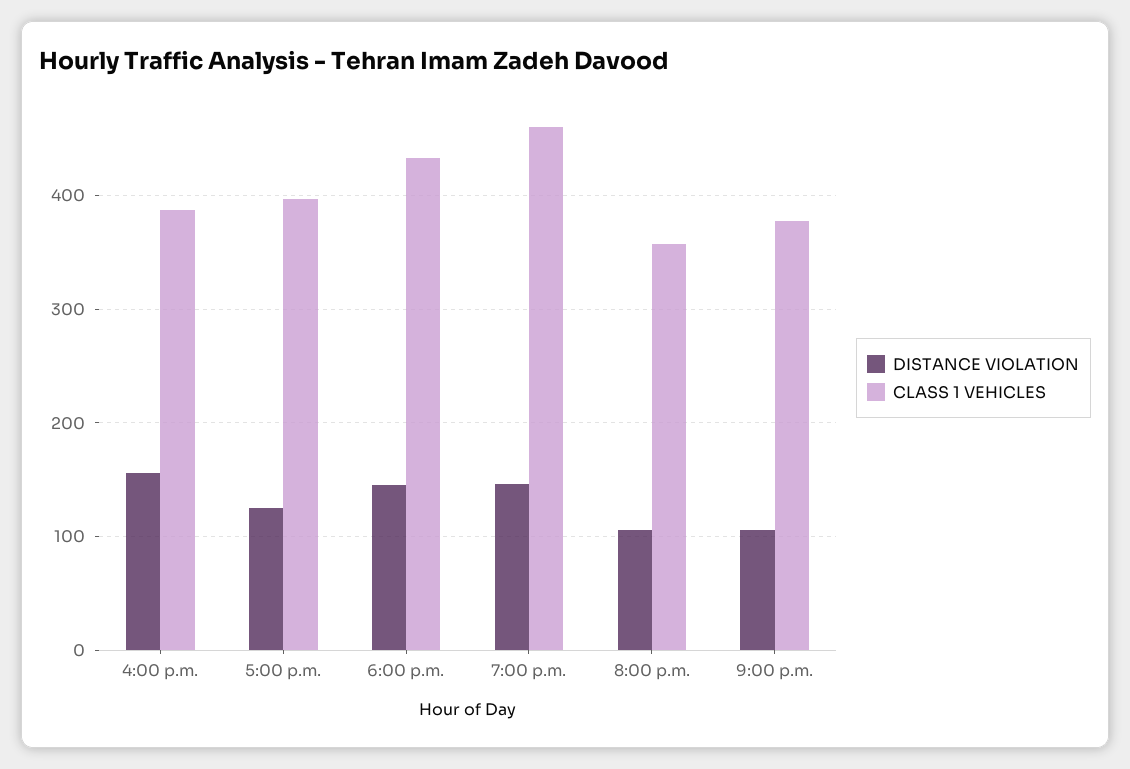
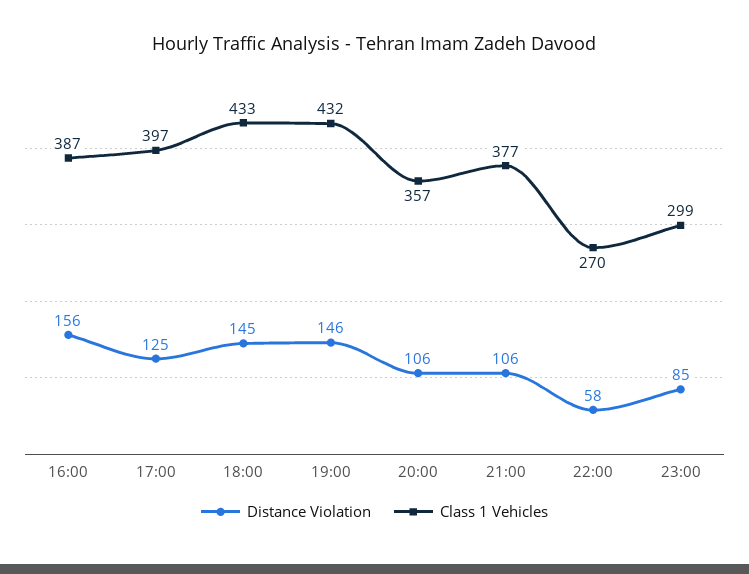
CLASS 1 VEHICLES, 7:00 p.m.: 460 -> 432
DISTANCE VIOLATION, 22:00: none -> 58
CLASS 1 VEHICLES, 22:00: none -> 270
DISTANCE VIOLATION, 23:00: none -> 85
CLASS 1 VEHICLES, 23:00: none -> 299

